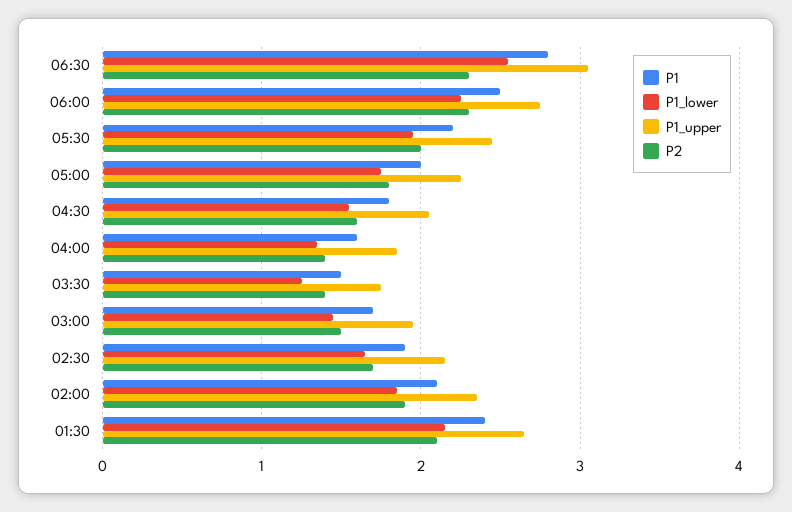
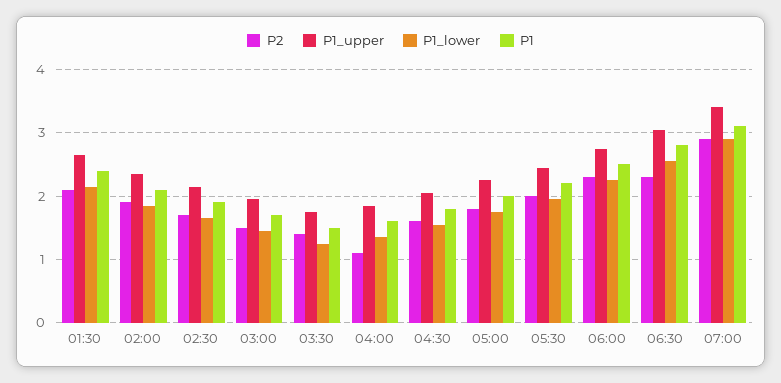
P2, 04:00: 1.4 -> 1.1
P2, 07:00: none -> 2.9
P1_upper, 07:00: none -> 3.4
P1_lower, 07:00: none -> 2.9
P1, 07:00: none -> 3.1

